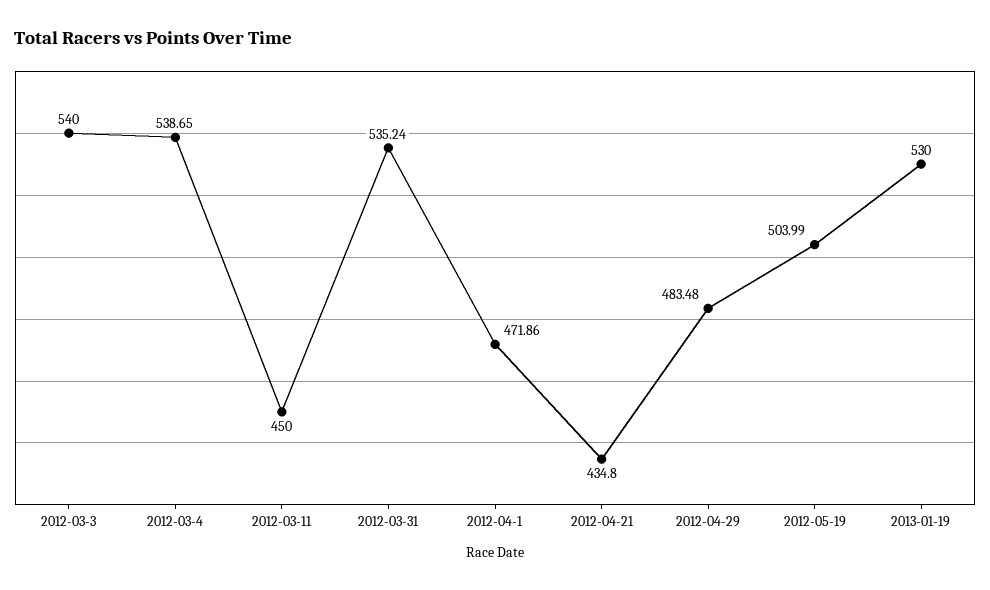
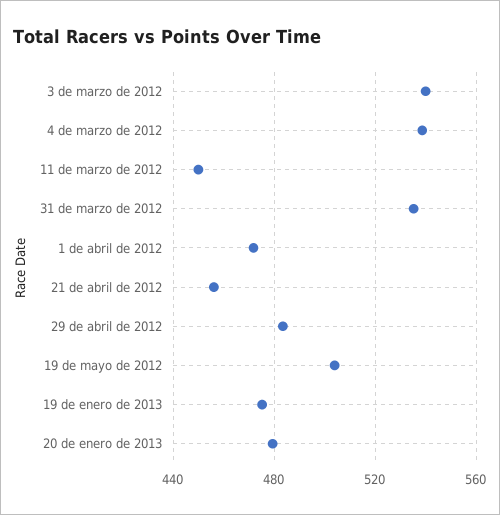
2012-04-21: 434.8 -> 455
2013-01-19: 530 -> 475
20 de enero de 2013: none -> 480

